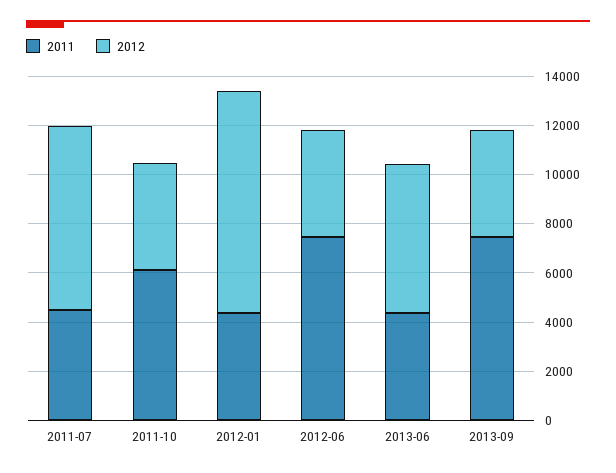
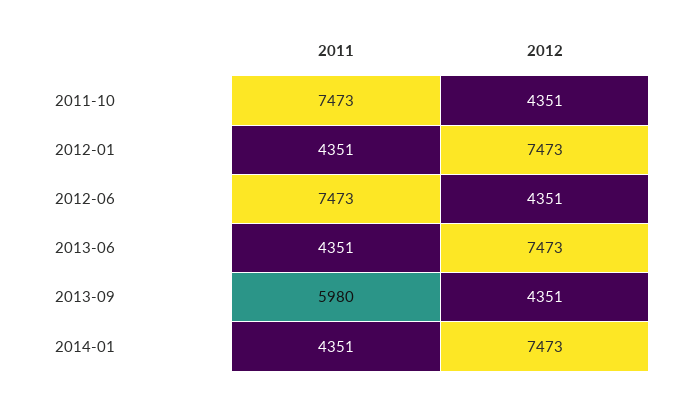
2011, 2011-07: 4500 -> none
2012, 2011-07: 7500 -> none
2011, 2011-10: 6000 -> 7473
2012, 2012-01: 9000 -> 7473
2012, 2013-06: 6000 -> 7473
2011, 2013-09: 7500 -> 5980
2011, 2014-01: none -> 4351
2012, 2014-01: none -> 7473

